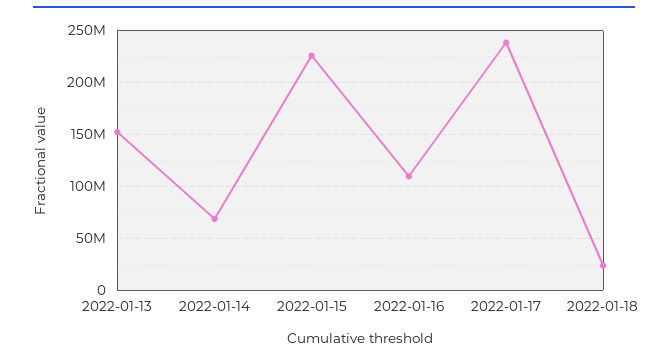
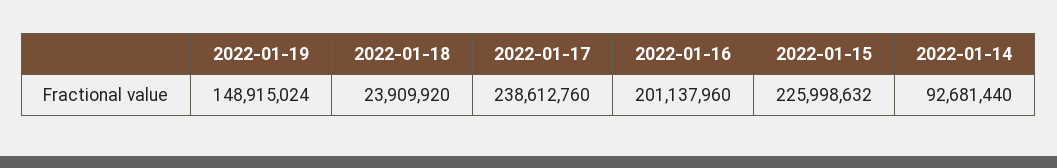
2022-01-13: 150000000 -> none
2022-01-14: 70000000 -> 92681440
2022-01-16: 110000000 -> 201137960
2022-01-19: none -> 148915024

